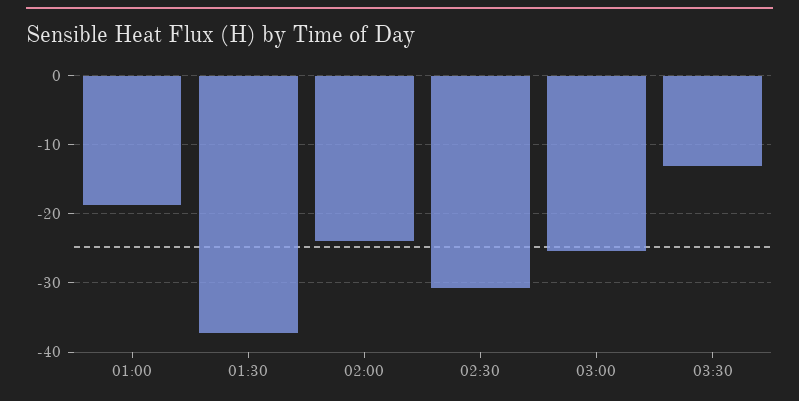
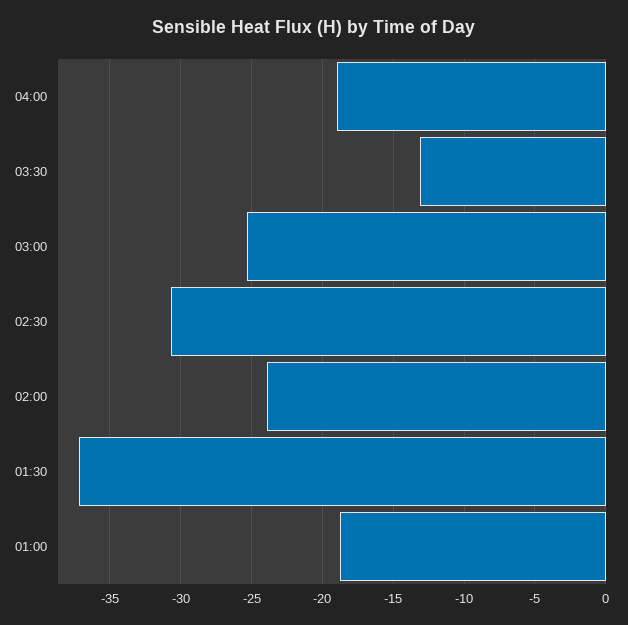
04:00: none -> -19

